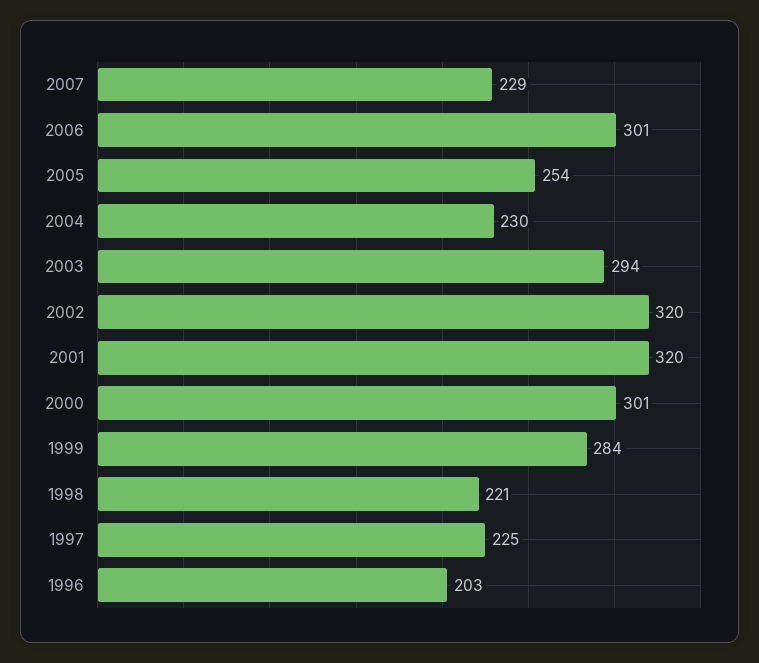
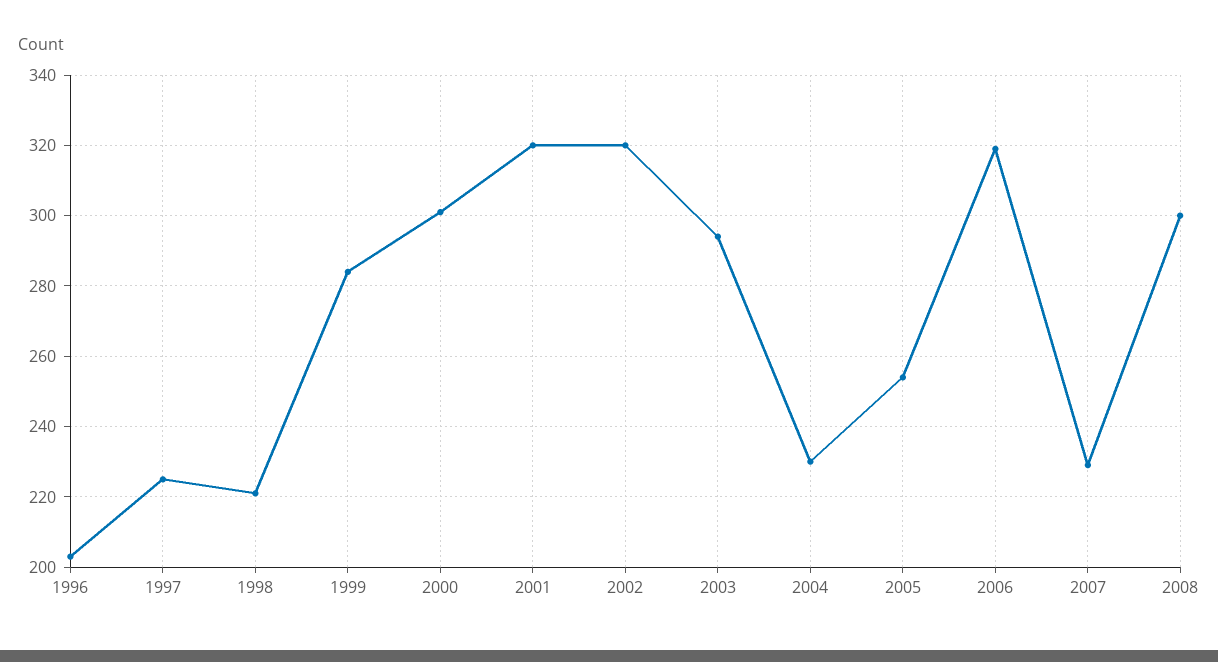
2006: 301 -> 320
2008: none -> 300

